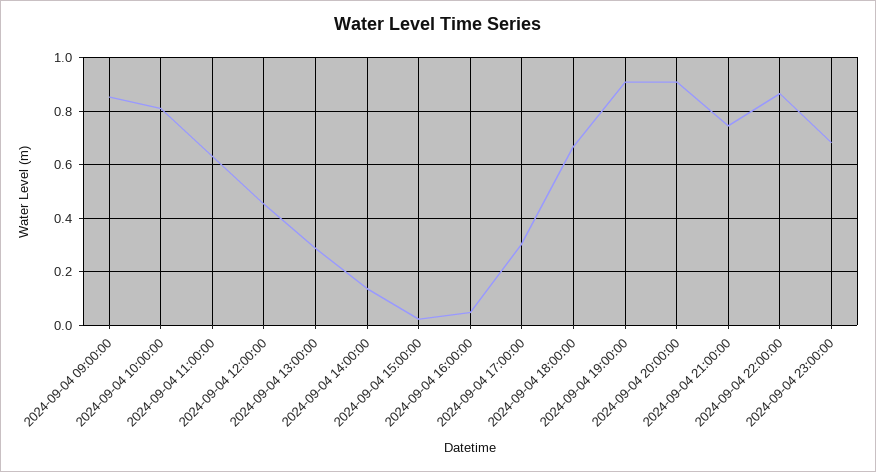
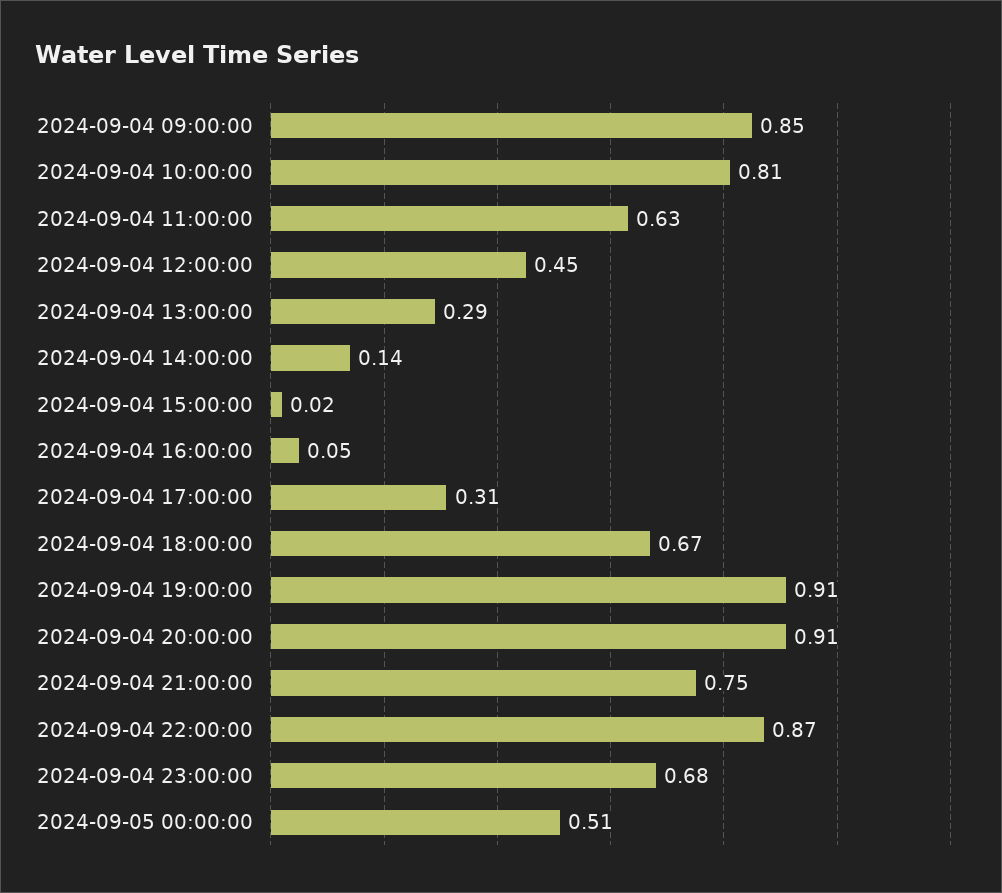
2024-09-05 00:00:00: none -> 0.51

